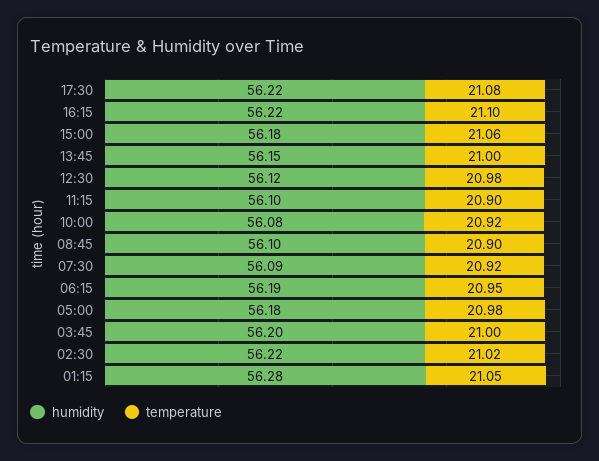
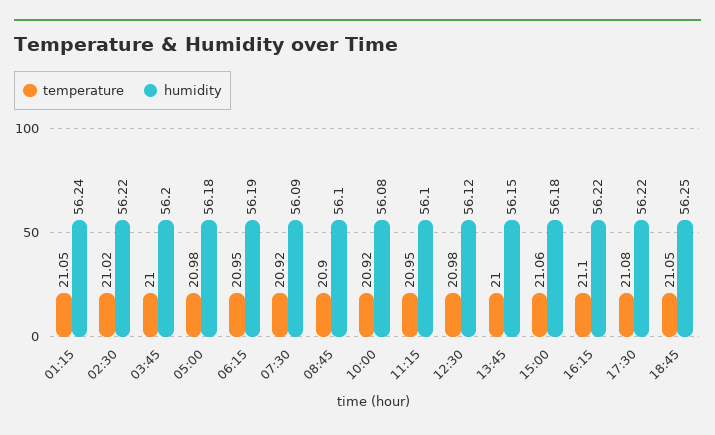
temperature, 11:15: 20.9 -> 20.95
humidity, 01:15: 56.28 -> 56.24
temperature, 18:45: none -> 21.05
humidity, 18:45: none -> 56.25

